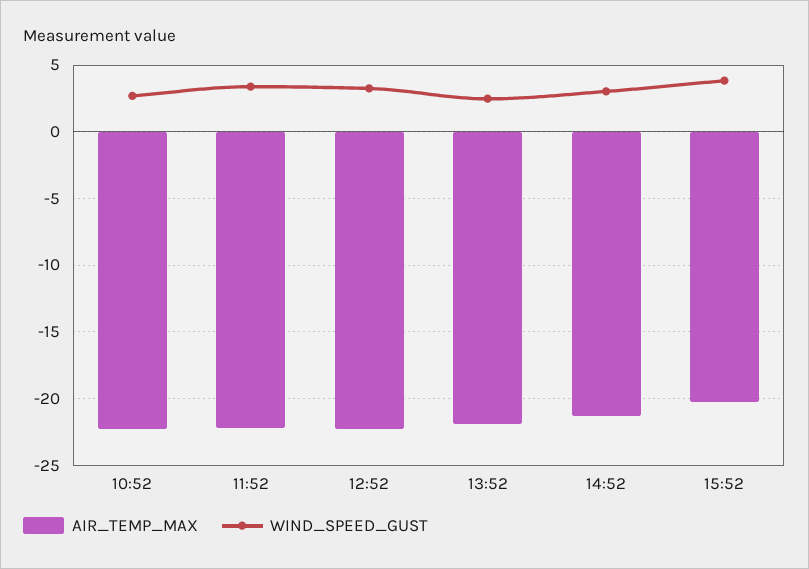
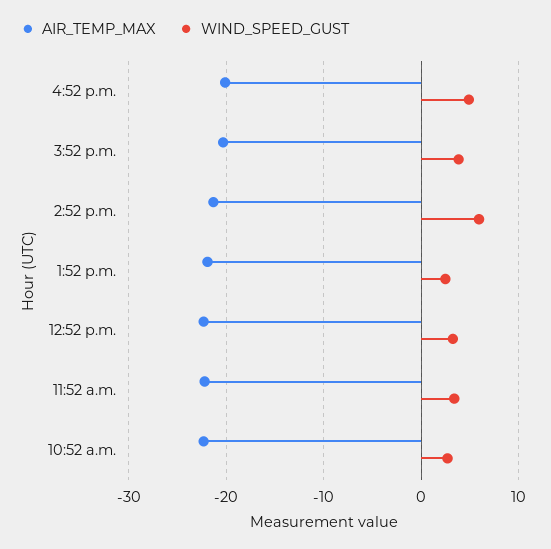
WIND_SPEED_GUST, 14:52: 3 -> 6
AIR_TEMP_MAX, 4:52 p.m.: none -> -20
WIND_SPEED_GUST, 4:52 p.m.: none -> 5

